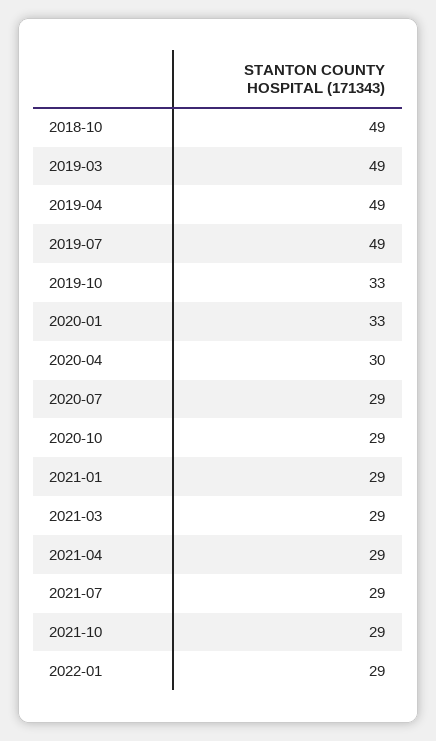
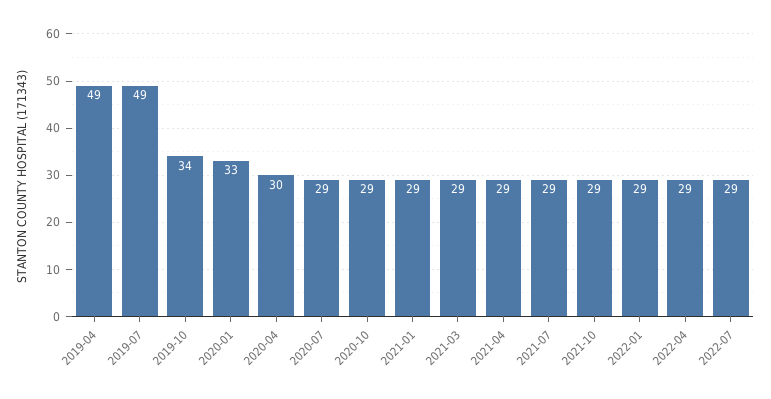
2018-10: 49 -> none
2019-03: 49 -> none
2019-10: 33 -> 34
2022-04: none -> 29
2022-07: none -> 29

